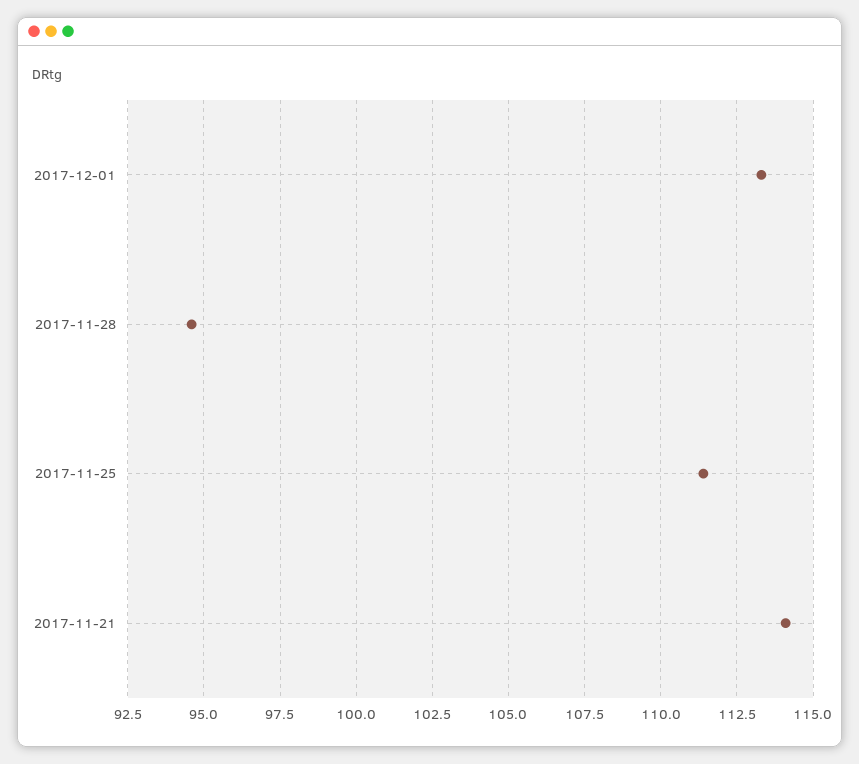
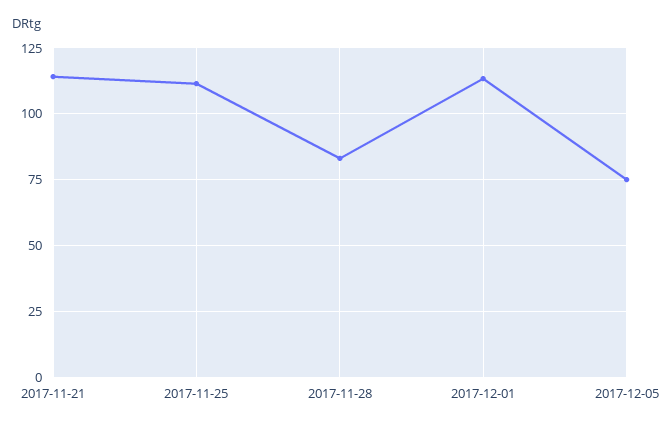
2017-11-28: 94.5 -> 82.5
2017-12-05: none -> 75

